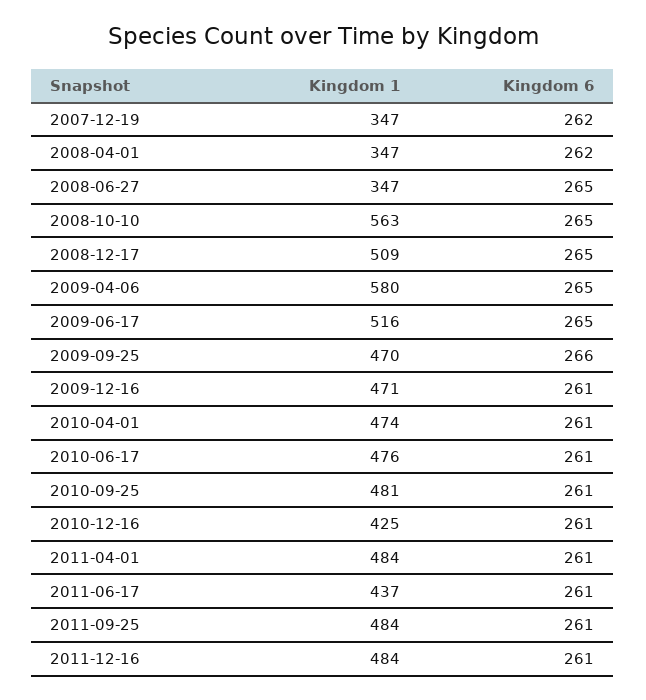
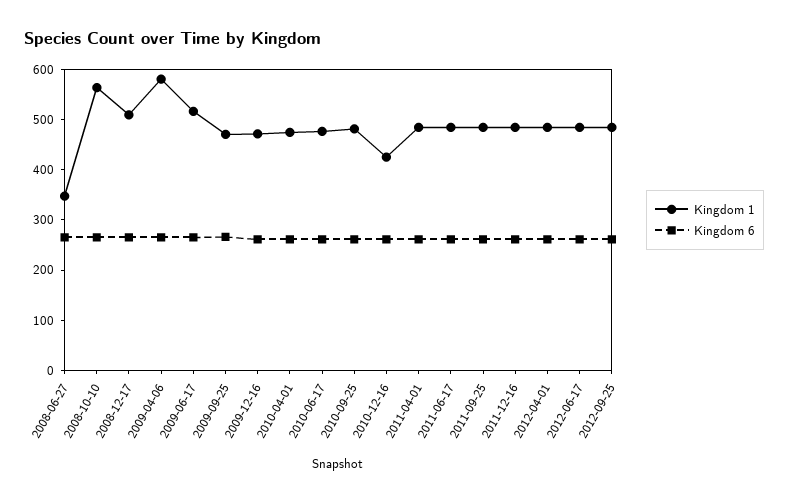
Kingdom 1, 2007-12-19: 347 -> none
Kingdom 6, 2007-12-19: 262 -> none
Kingdom 1, 2008-04-01: 347 -> none
Kingdom 6, 2008-04-01: 262 -> none
Kingdom 1, 2011-06-17: 437 -> 480
Kingdom 1, 2012-04-01: none -> 480
Kingdom 6, 2012-04-01: none -> 260
Kingdom 1, 2012-06-17: none -> 480
Kingdom 6, 2012-06-17: none -> 260
Kingdom 1, 2012-09-25: none -> 480
Kingdom 6, 2012-09-25: none -> 260

